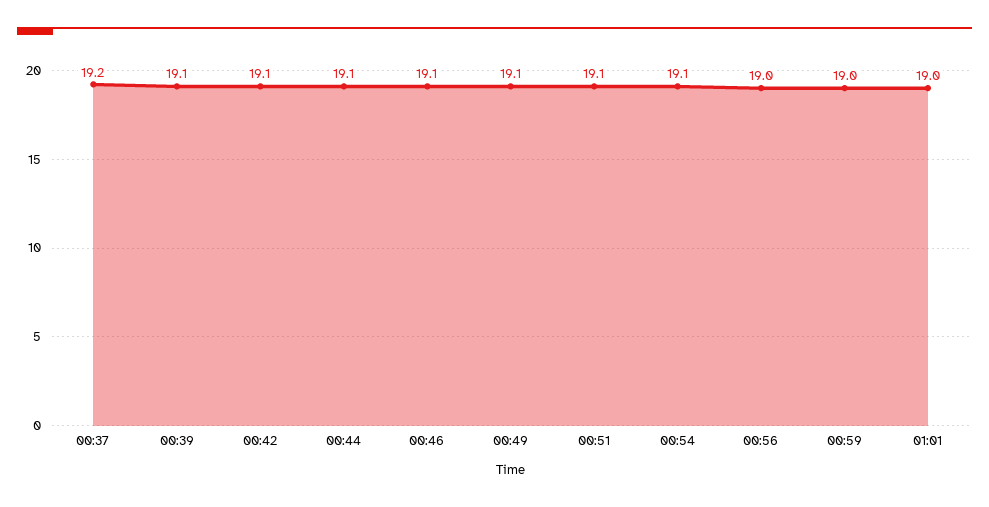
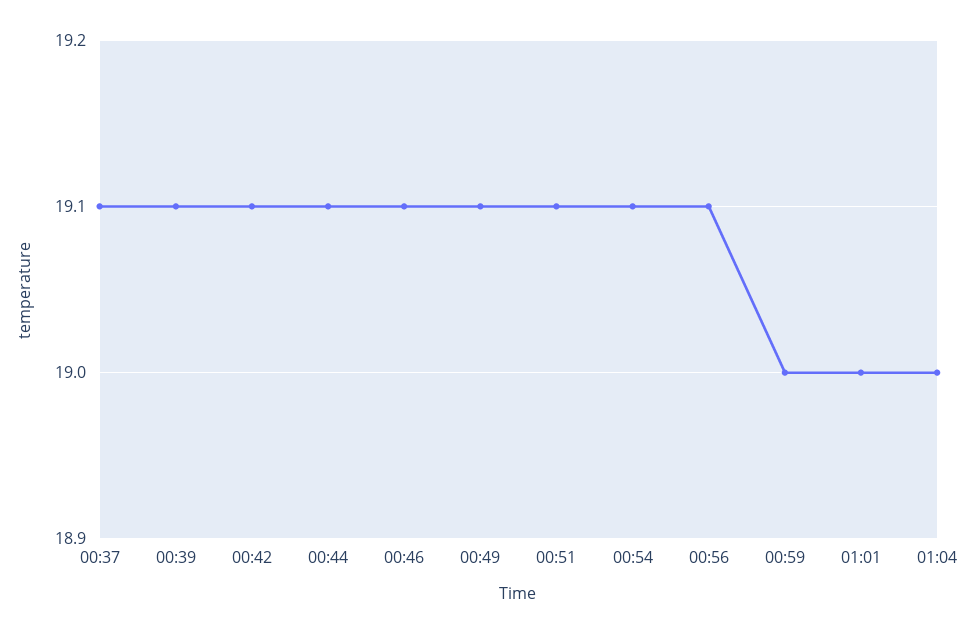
00:37: 19.2 -> 19.1
00:56: 19 -> 19.1
01:04: none -> 19

